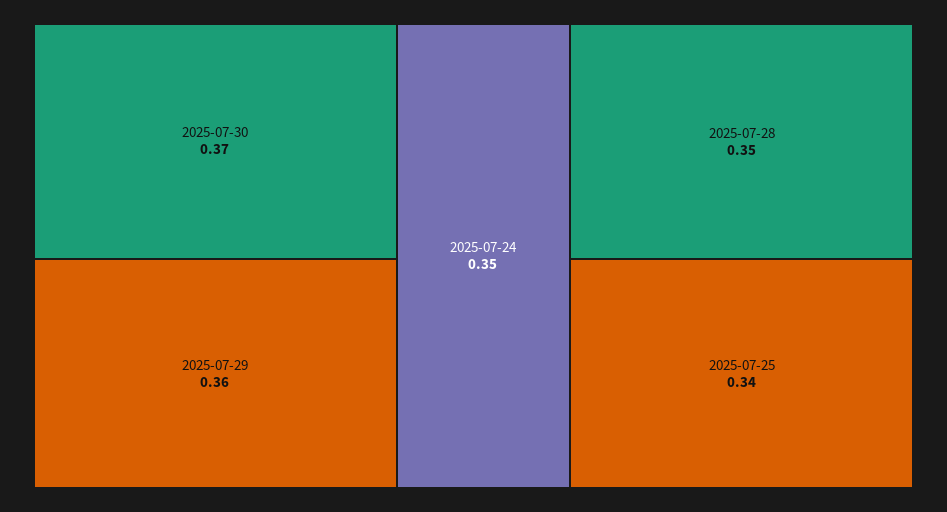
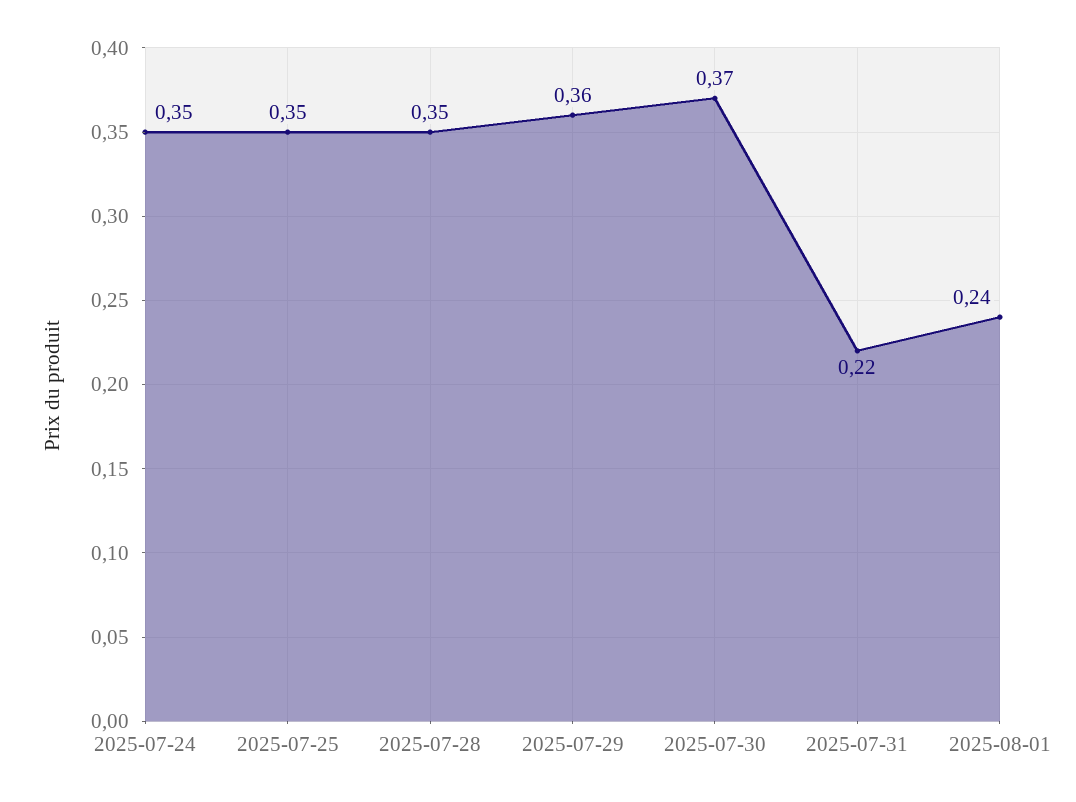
2025-07-25: 0.34 -> 0.35
2025-07-31: none -> 0.22
2025-08-01: none -> 0.24

